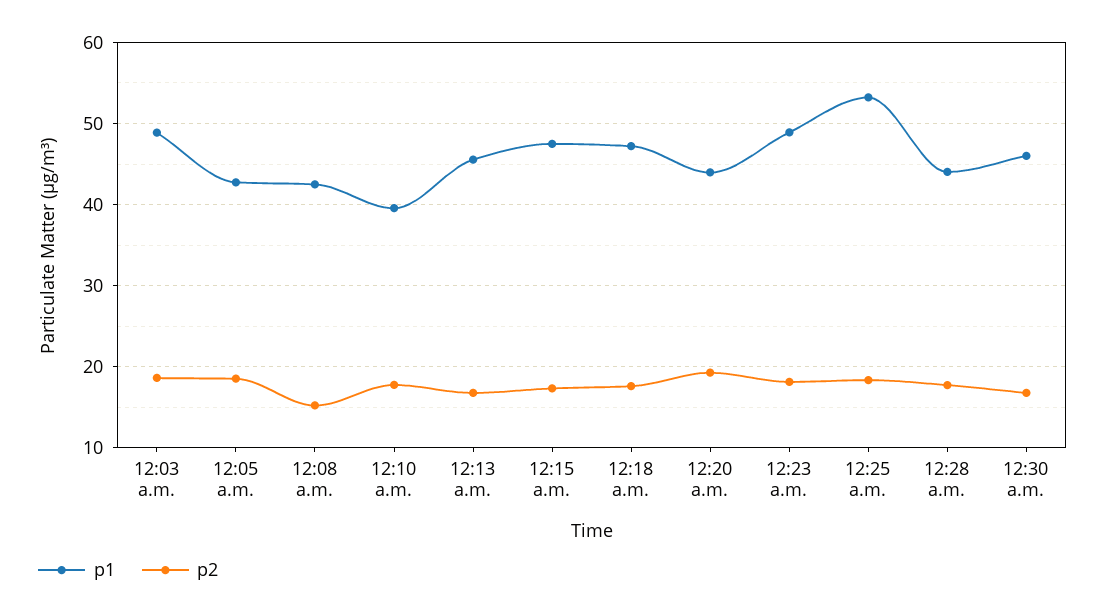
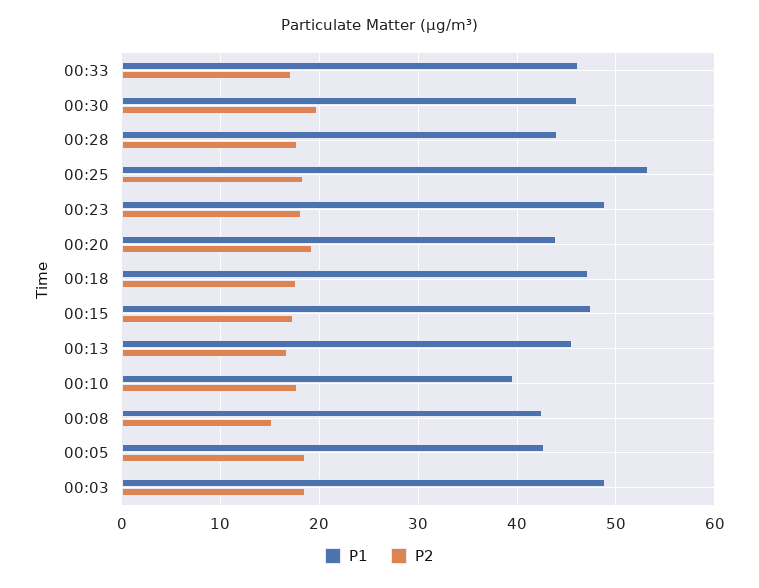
p2, 12:30 a.m.: 17 -> 20
p1, 00:33: none -> 46
p2, 00:33: none -> 17

